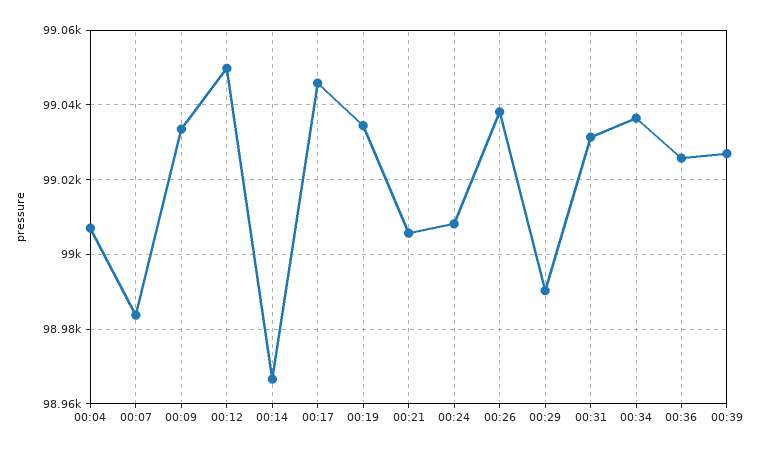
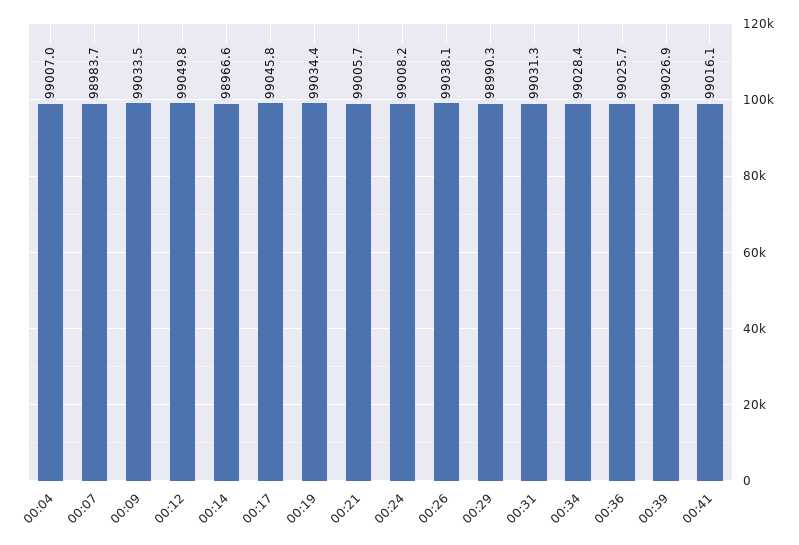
00:34: 99036 -> 99028.4
00:41: none -> 99016.1

